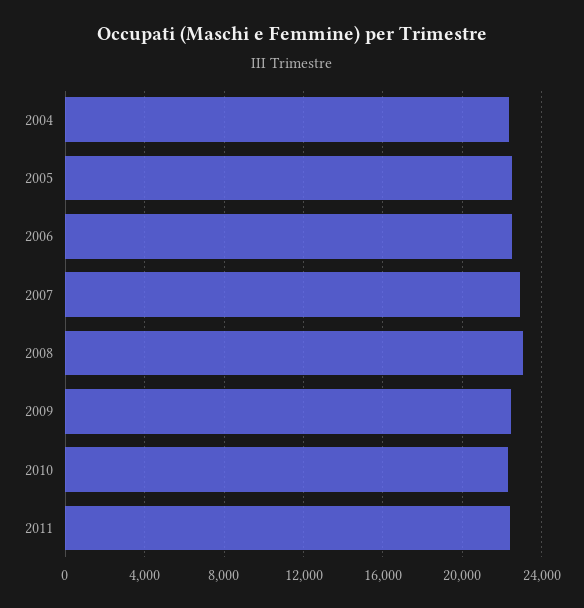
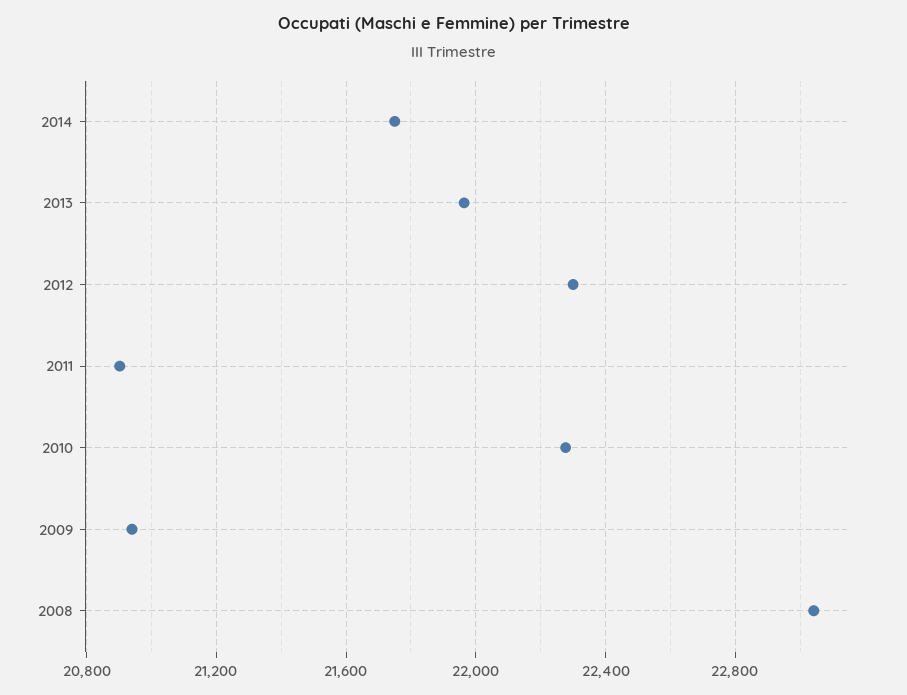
2004: 22500 -> none
2005: 22500 -> none
2006: 22500 -> none
2007: 23000 -> none
2009: 22500 -> 20950
2011: 22500 -> 20900
2014: none -> 21750
2013: none -> 21950
2012: none -> 22300

